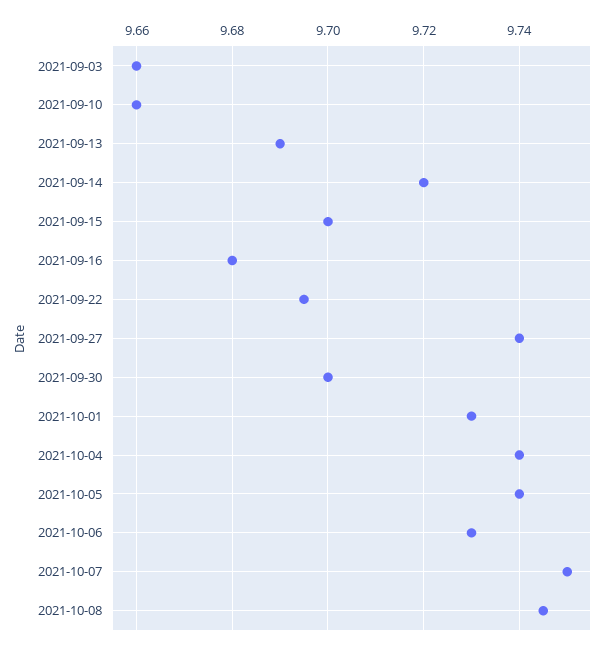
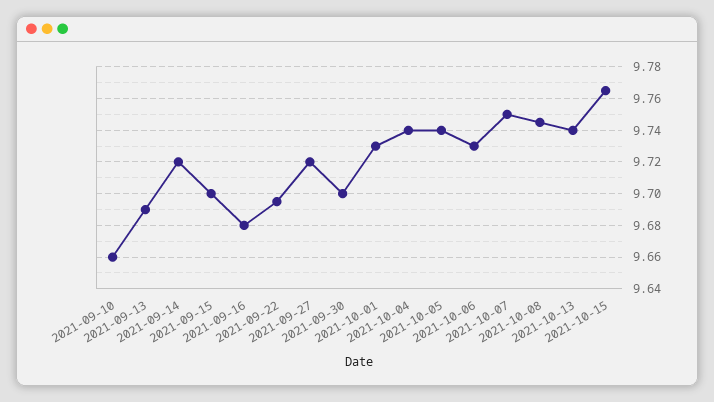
2021-09-03: 9.66 -> none
2021-09-27: 9.74 -> 9.72
2021-10-13: none -> 9.74
2021-10-15: none -> 9.765

